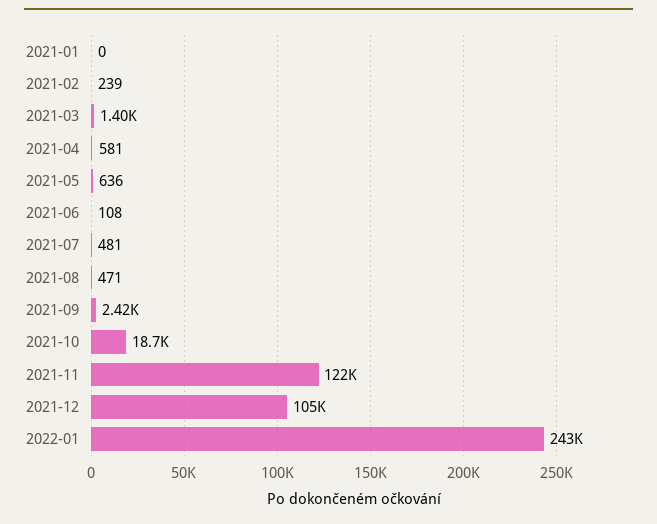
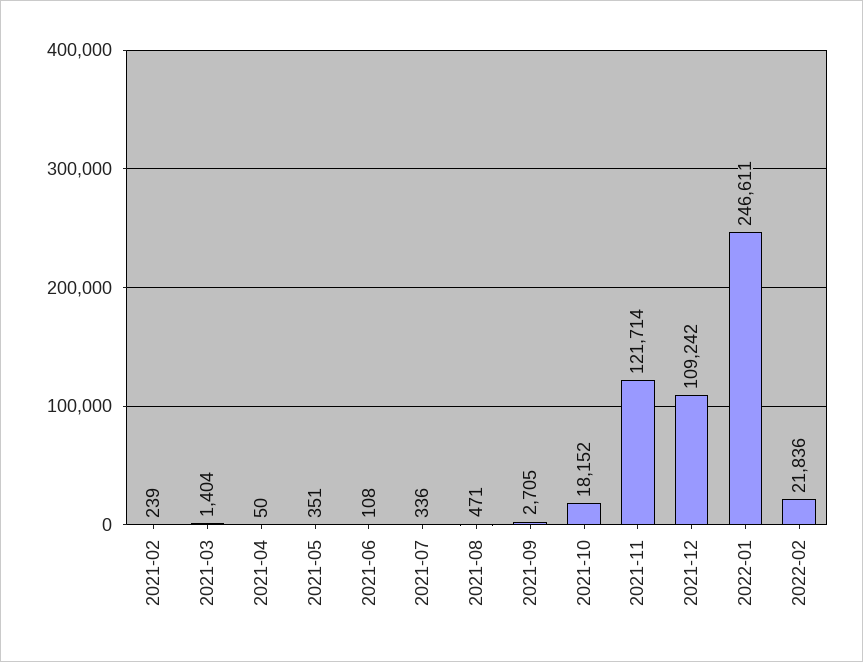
2021-01: 0 -> none
2021-04: 581 -> 50
2021-05: 636 -> 351
2021-07: 481 -> 336
2021-09: 2420 -> 2705
2021-10: 18700 -> 18152
2021-12: 105000 -> 109242
2022-01: 243000 -> 246611
2022-02: none -> 21836

